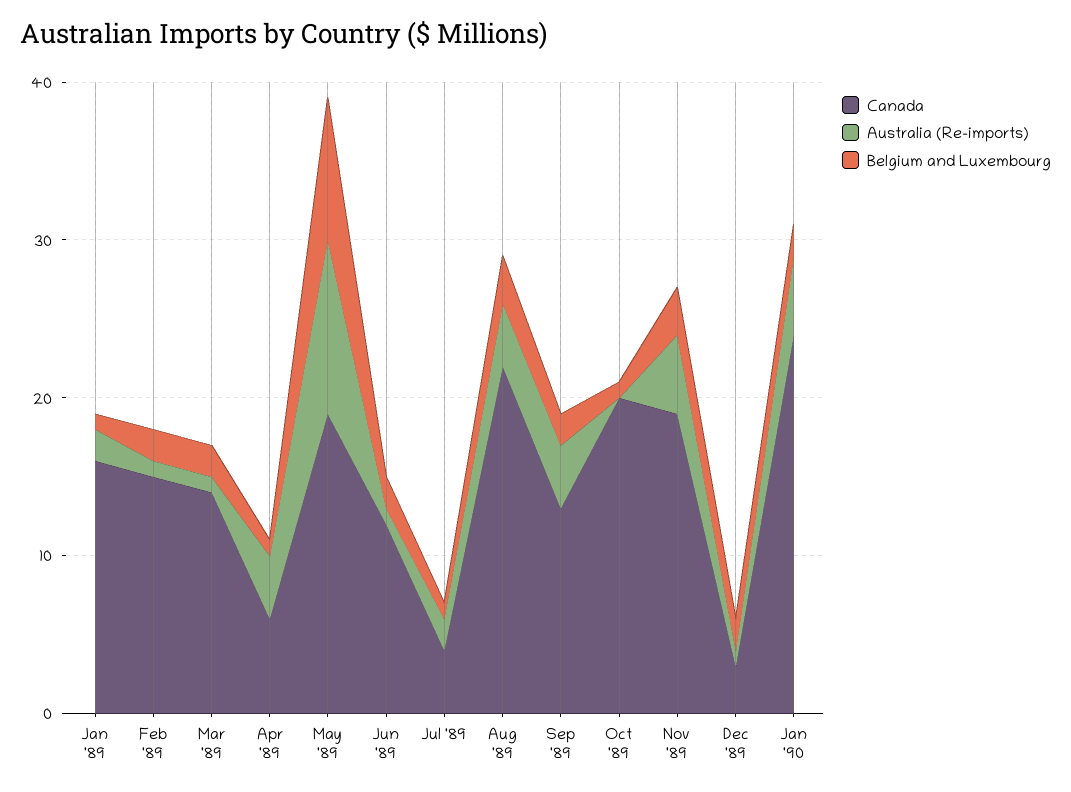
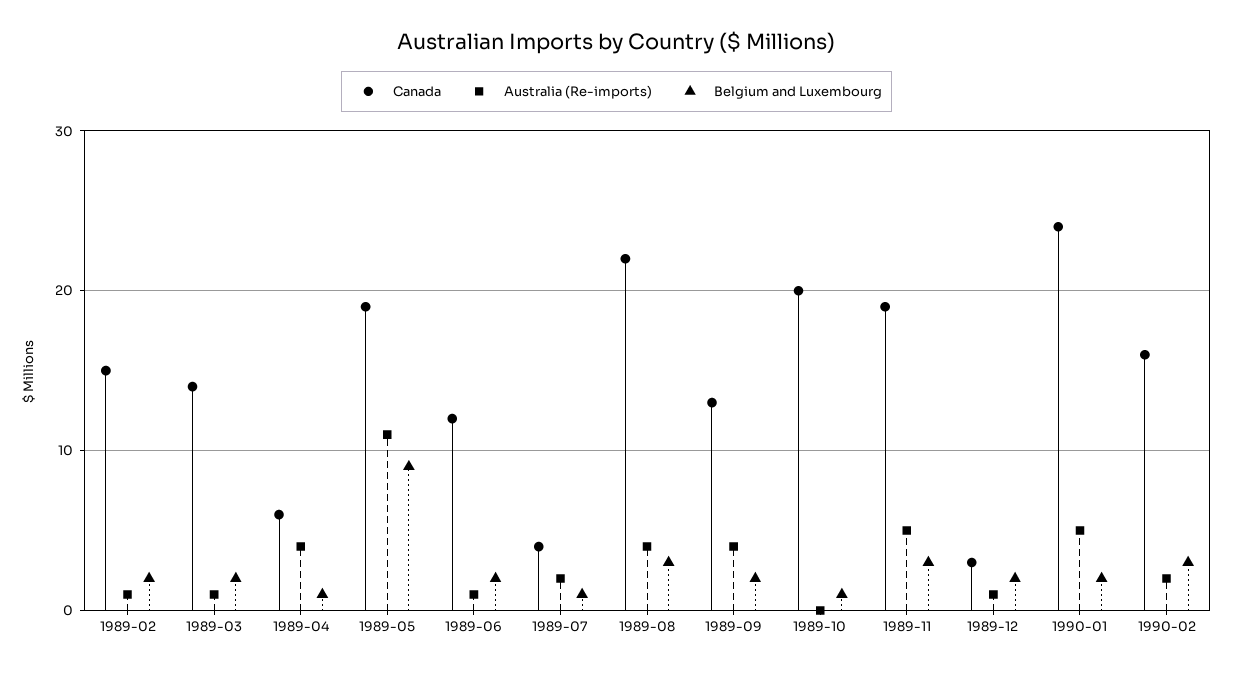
Canada, Jan '89: 16 -> none
Australia (Re-imports), Jan '89: 2 -> none
Belgium and Luxembourg, Jan '89: 1 -> none
Canada, 1990-02: none -> 16
Australia (Re-imports), 1990-02: none -> 2
Belgium and Luxembourg, 1990-02: none -> 3

